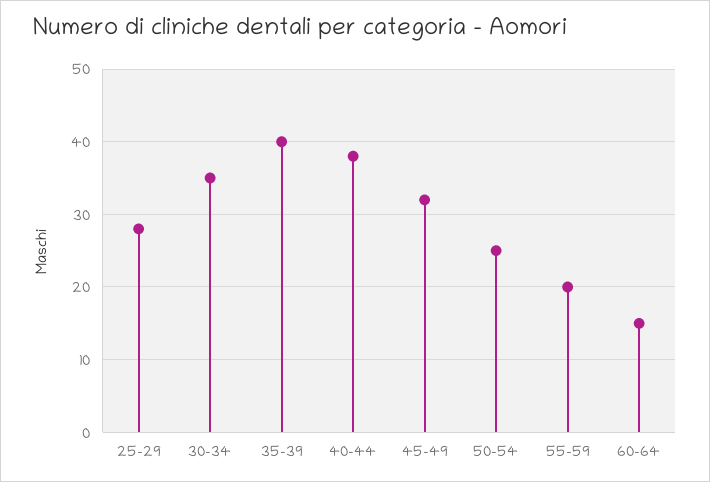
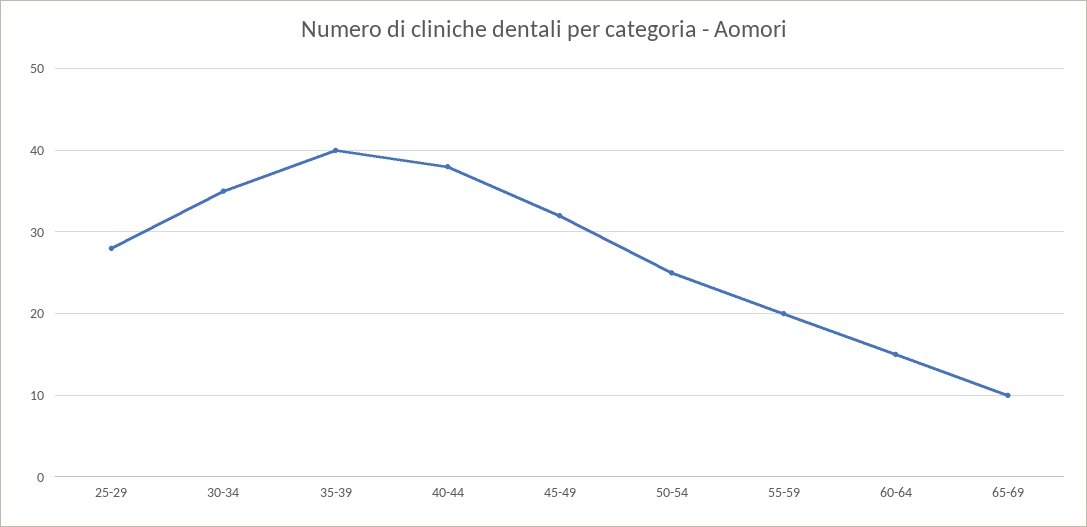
65-69: none -> 10

